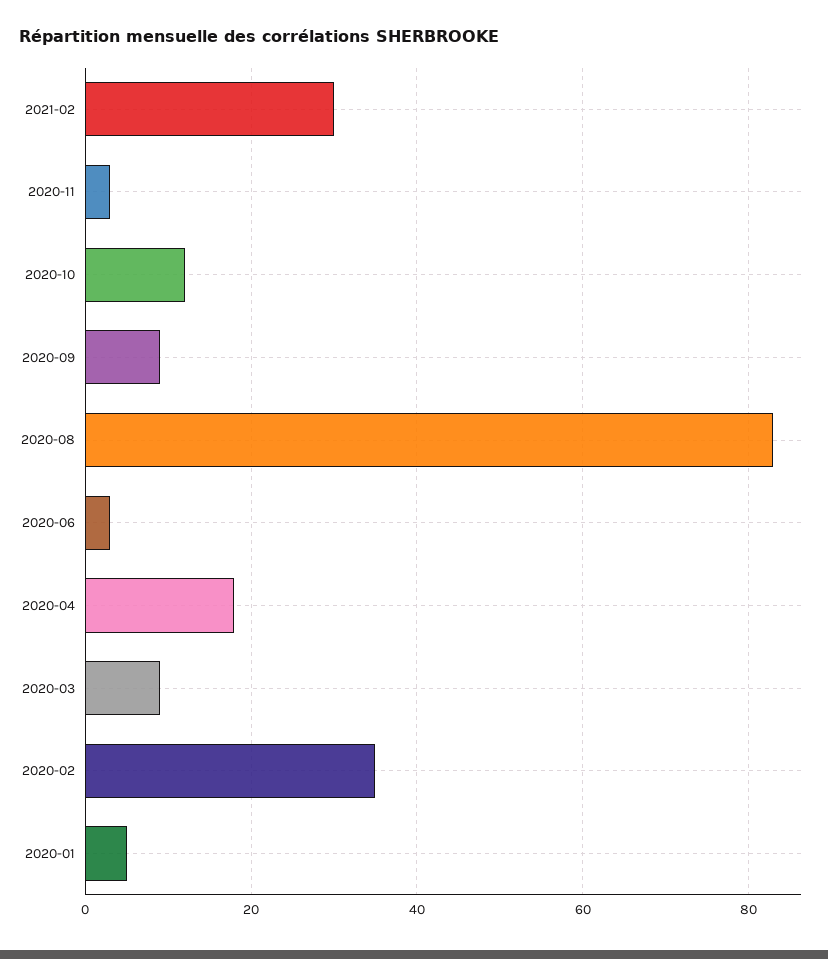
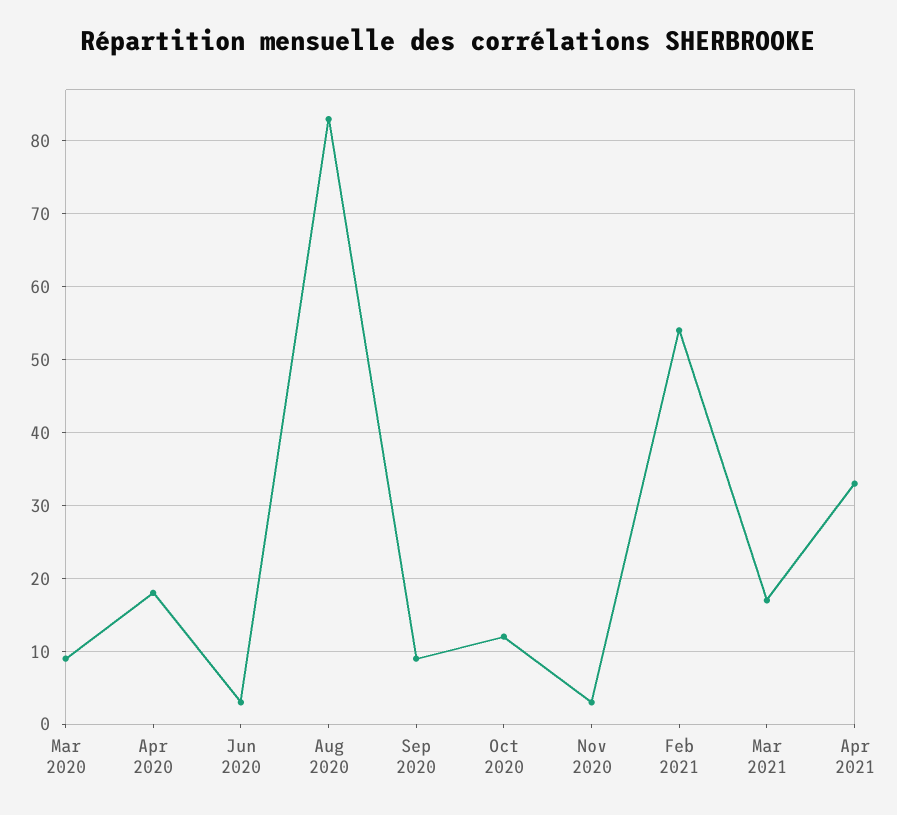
2021-02: 30 -> 54
2020-02: 35 -> none
2020-01: 5 -> none
Mar 2021: none -> 17
Apr 2021: none -> 33

